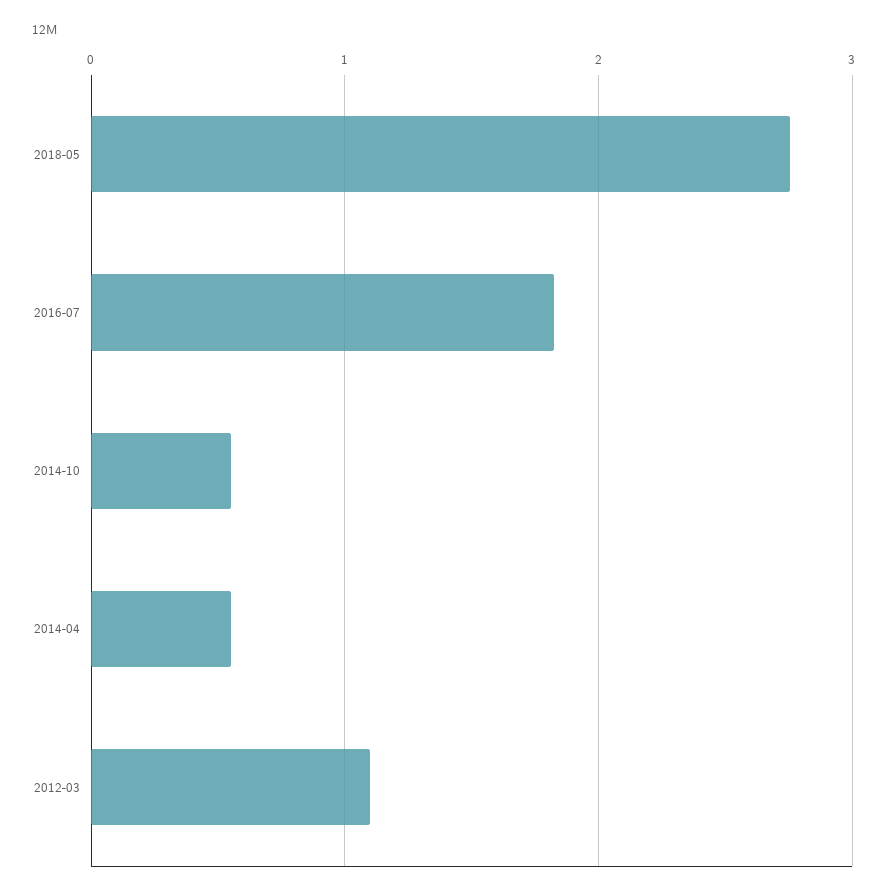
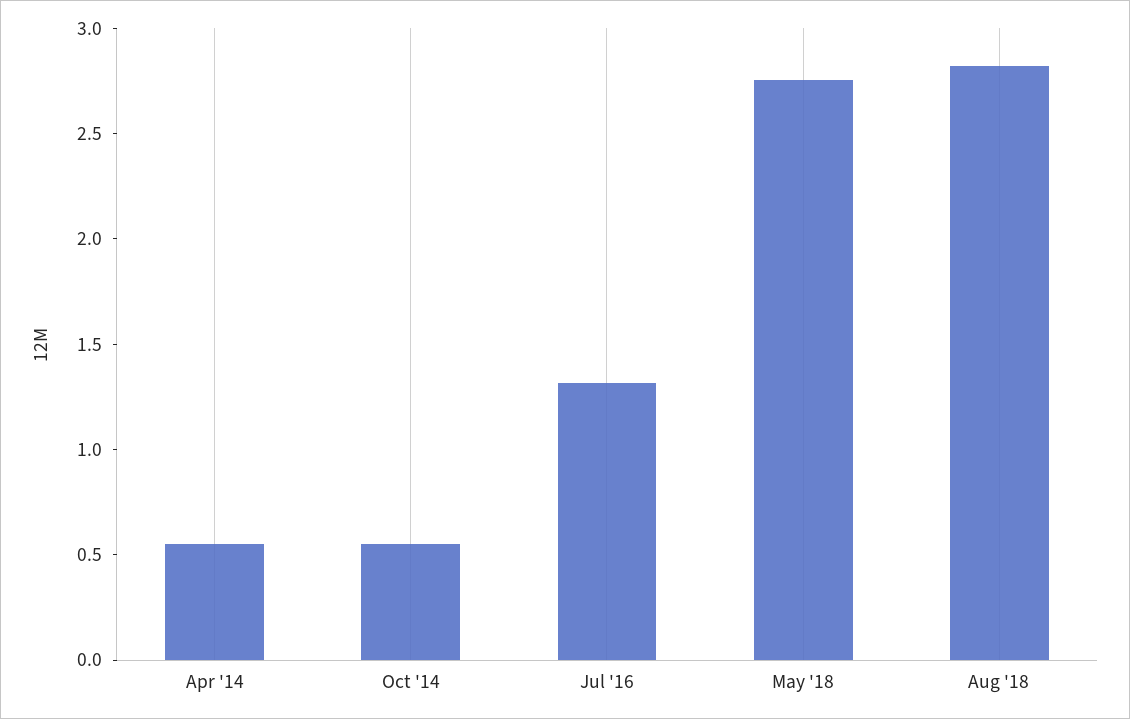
2016-07: 1.8 -> 1.3
2012-03: 1.1 -> none
Aug '18: none -> 2.8

